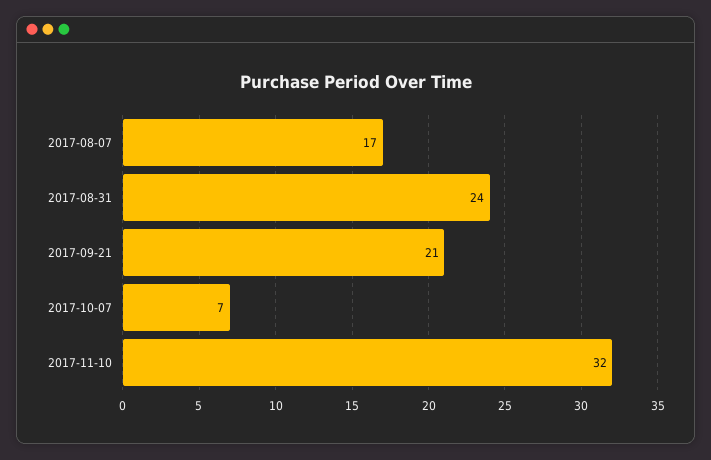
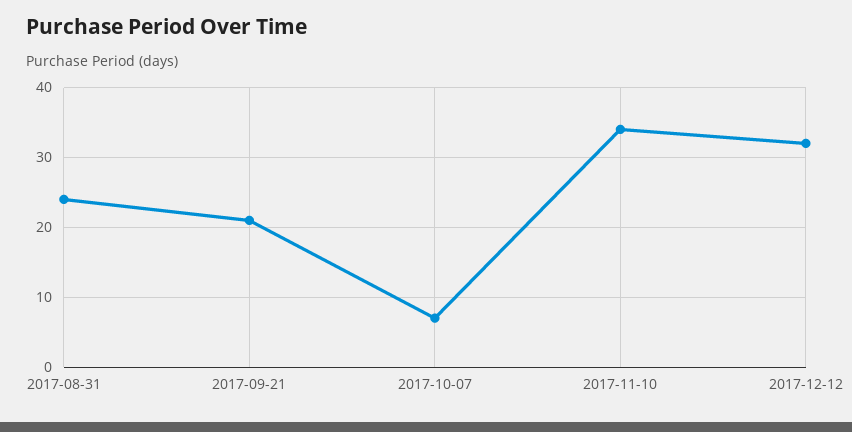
2017-08-07: 17 -> none
2017-11-10: 32 -> 34
2017-12-12: none -> 32

